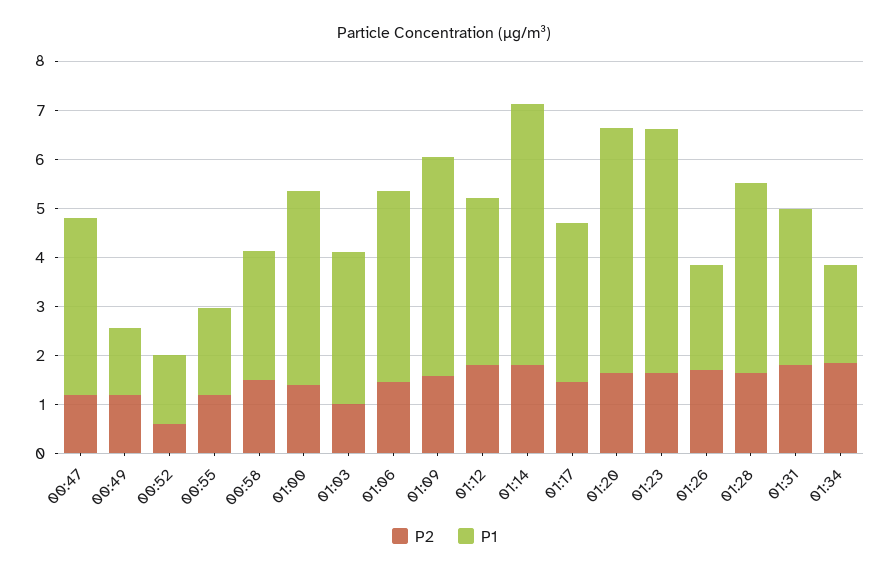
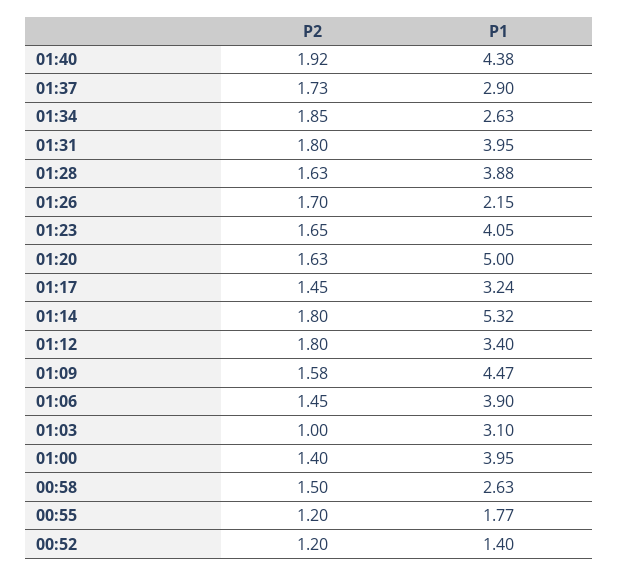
P2, 00:47: 1.2 -> none
P1, 00:47: 3.6 -> none
P2, 00:49: 1.2 -> none
P1, 00:49: 1.4 -> none
P2, 00:52: 0.6 -> 1.2
P1, 01:23: 5 -> 4.05
P1, 01:31: 3.2 -> 3.95
P1, 01:34: 2 -> 2.63
P2, 01:40: none -> 1.92
P1, 01:40: none -> 4.38
P2, 01:37: none -> 1.73
P1, 01:37: none -> 2.9

